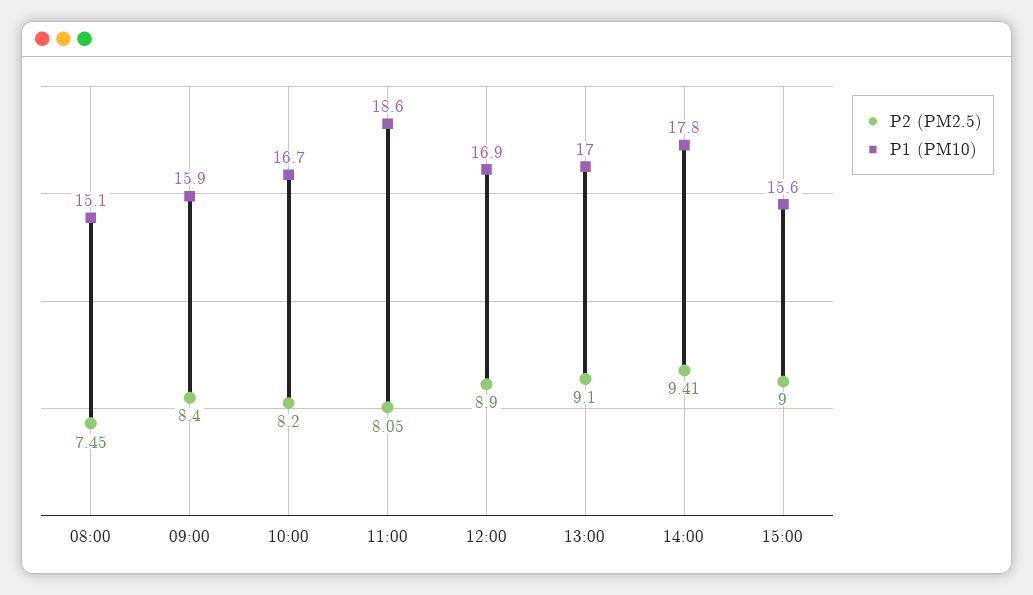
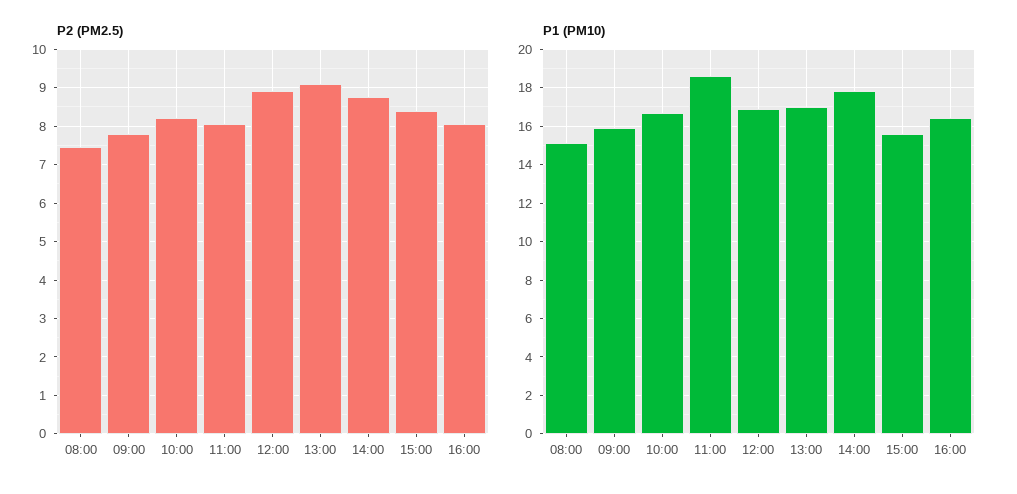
P2 (PM2.5), 09:00: 8.4 -> 7.8
P2 (PM2.5), 14:00: 9.41 -> 8.8
P2 (PM2.5), 15:00: 9 -> 8.4
P2 (PM2.5), 16:00: none -> 8
P1 (PM10), 16:00: none -> 16.5

